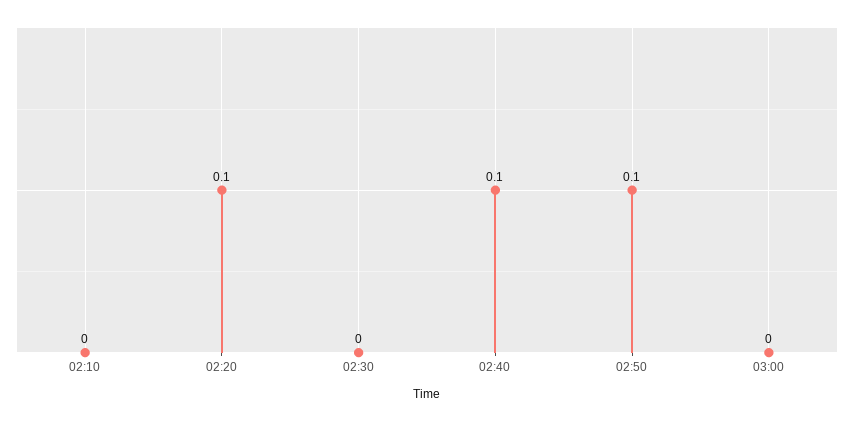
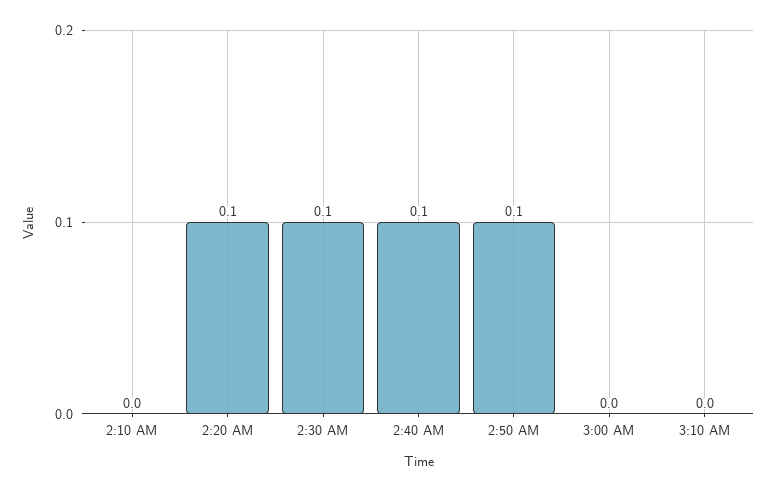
02:30: 0 -> 0.1
3:10 AM: none -> 0

